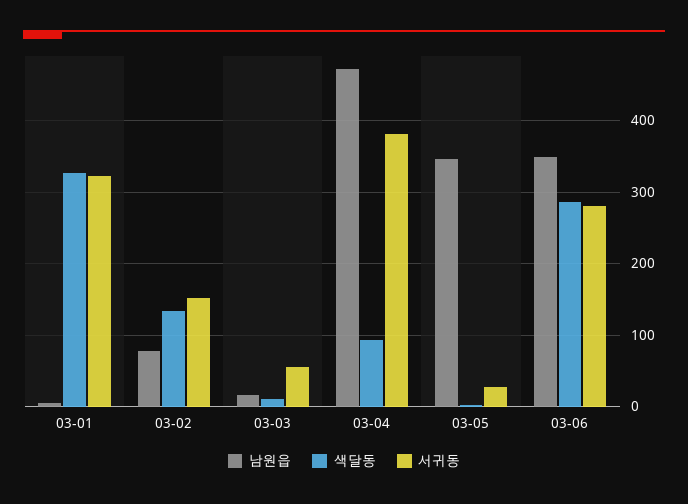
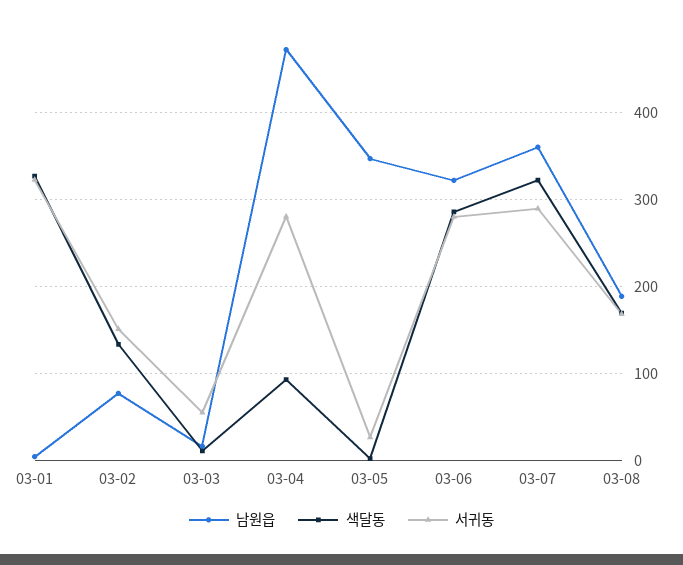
서귀동, 03-04: 380 -> 280
남원읍, 03-06: 350 -> 320
남원읍, 03-07: none -> 360
색달동, 03-07: none -> 320
서귀동, 03-07: none -> 290
남원읍, 03-08: none -> 190
색달동, 03-08: none -> 170
서귀동, 03-08: none -> 170

